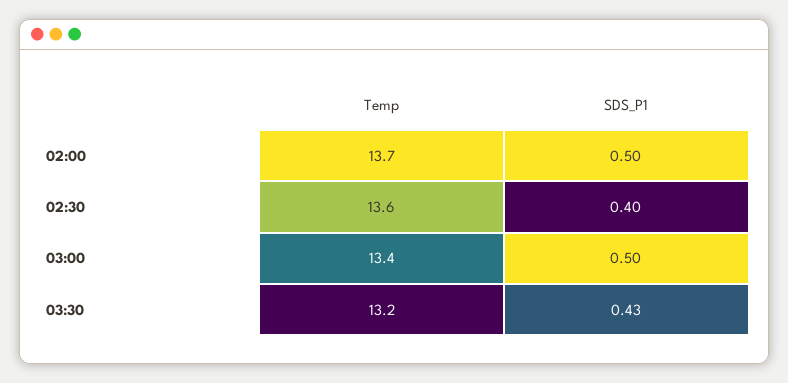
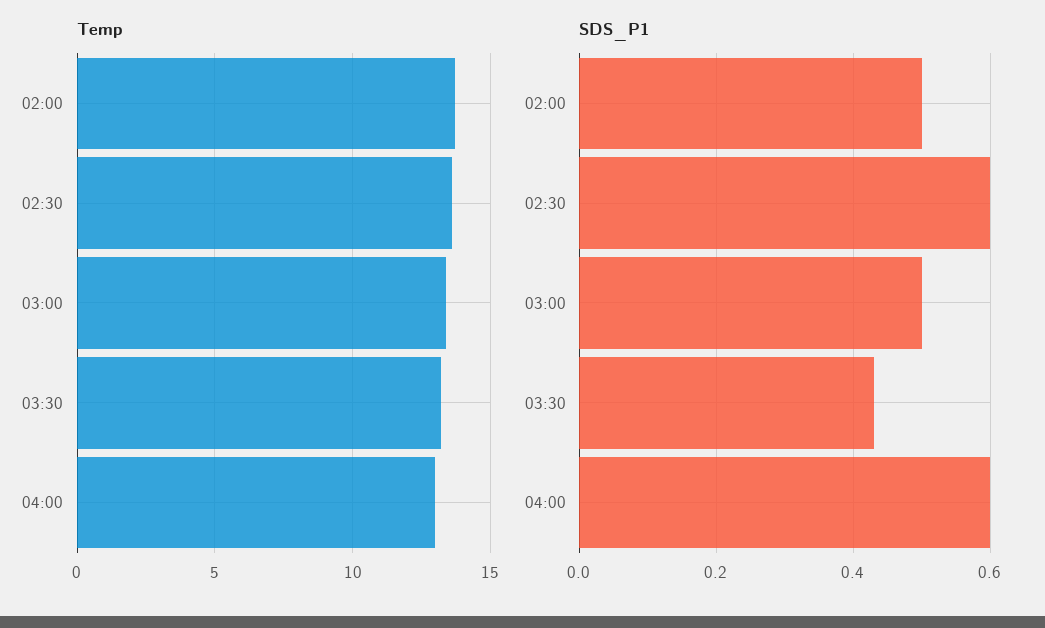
SDS_P1, 02:30: 0.4 -> 0.6
Temp, 04:00: none -> 13
SDS_P1, 04:00: none -> 0.6

